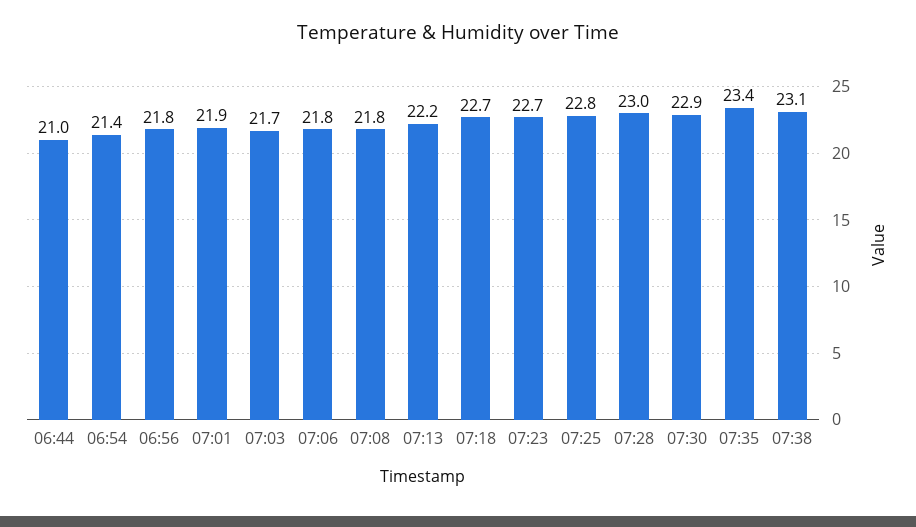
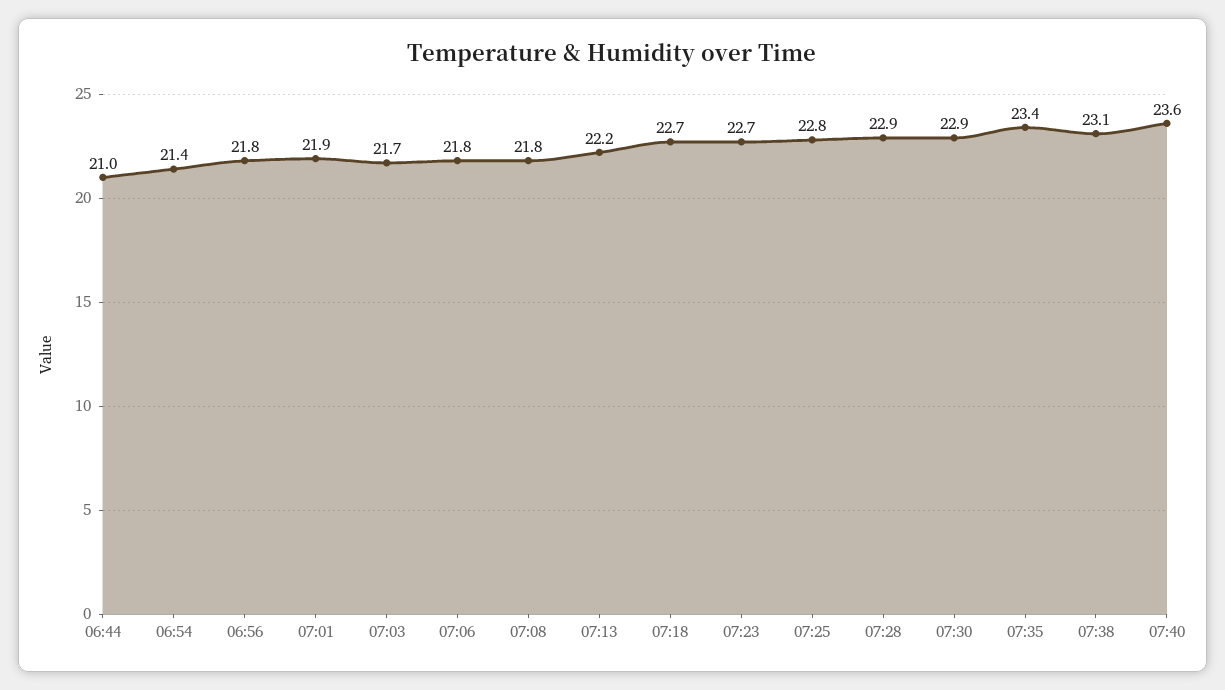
07:28: 23 -> 22.9
07:40: none -> 23.6

